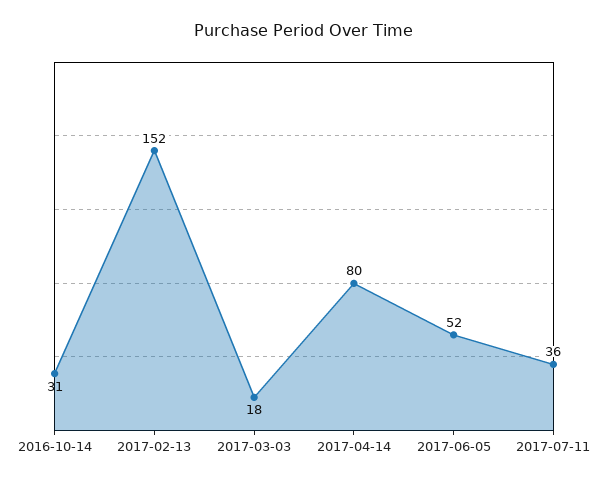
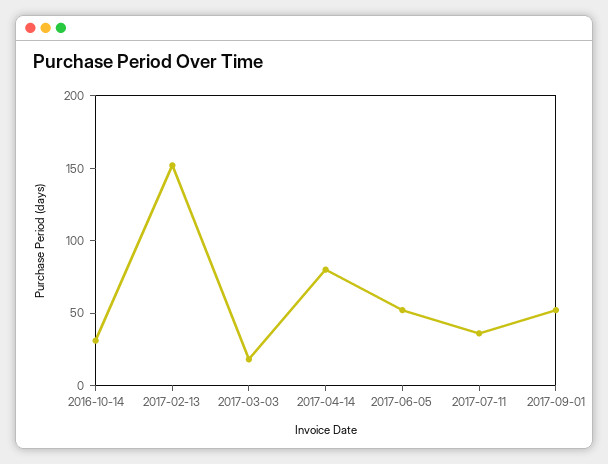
2017-09-01: none -> 50

